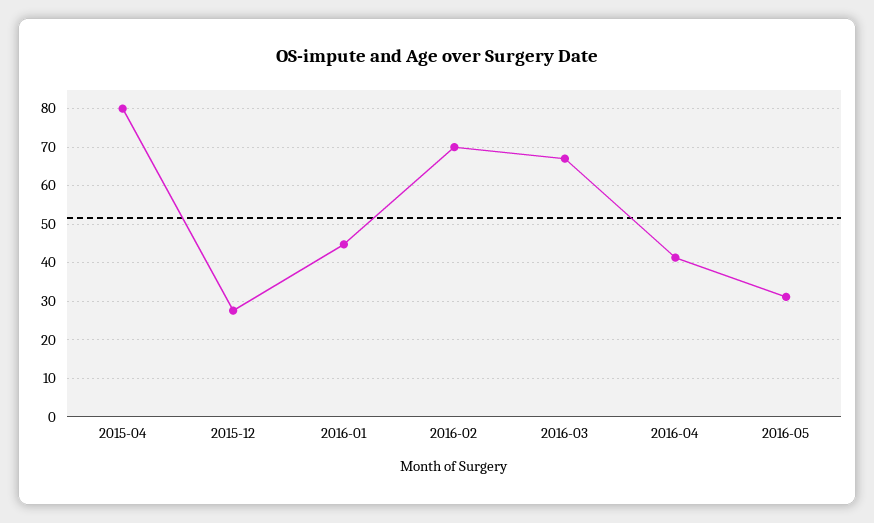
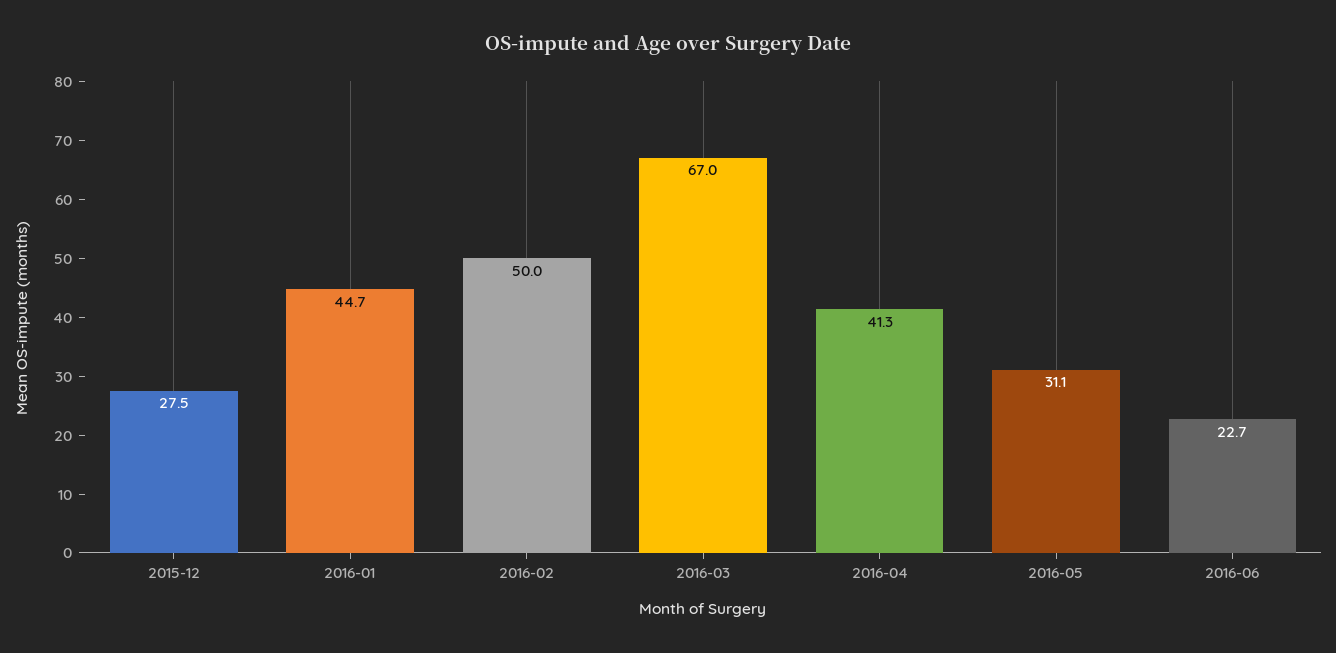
2015-04: 80 -> none
2016-02: 70 -> 50
2016-06: none -> 22.7

